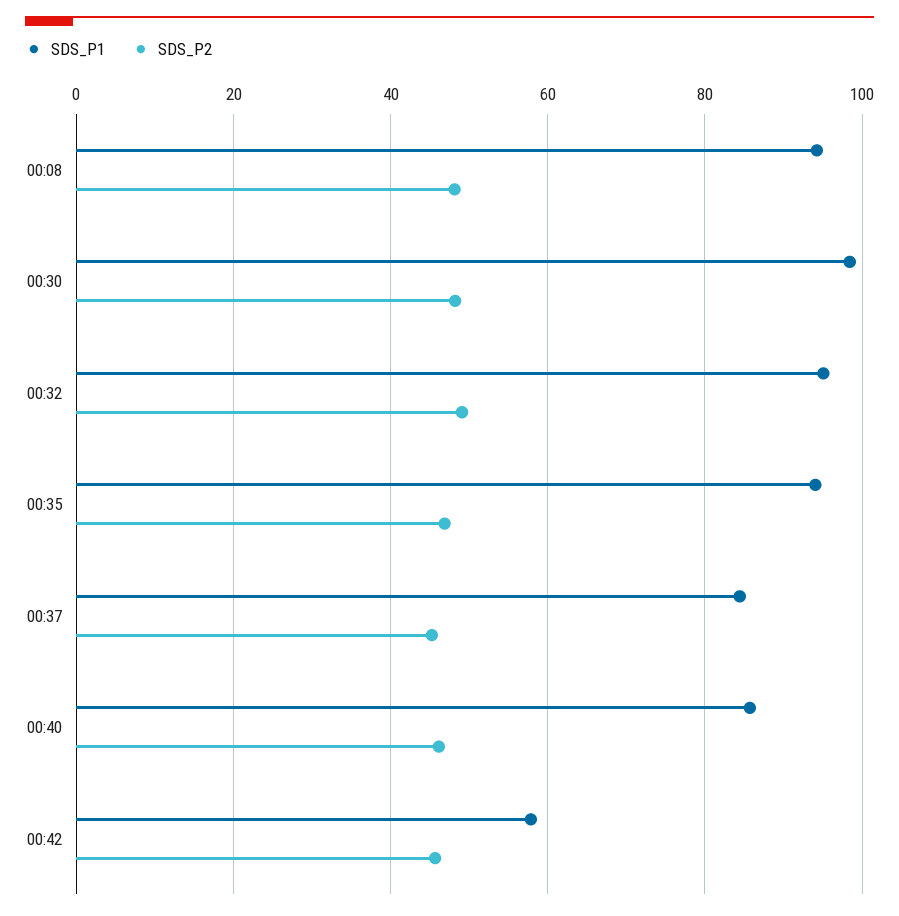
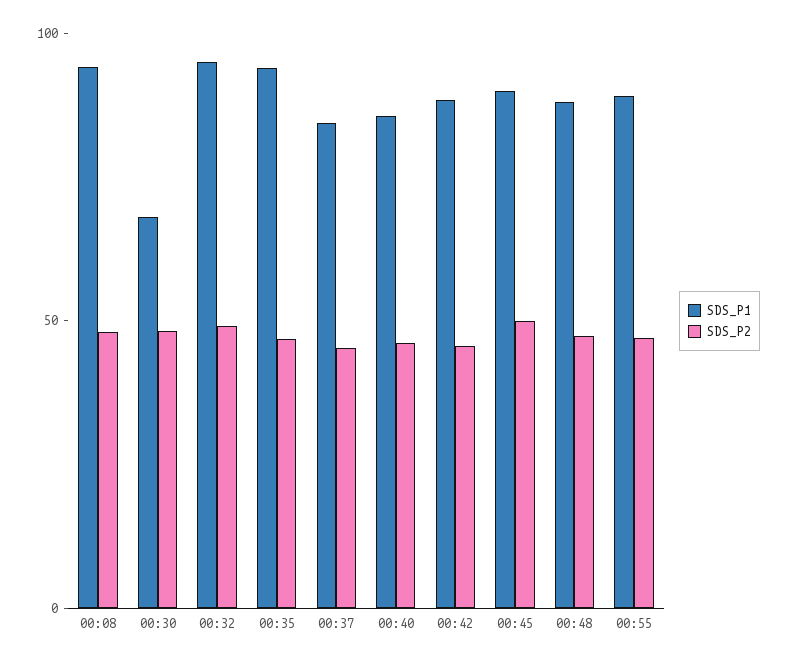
SDS_P1, 00:30: 98 -> 70
SDS_P1, 00:42: 58 -> 90
SDS_P1, 00:45: none -> 90
SDS_P2, 00:45: none -> 50
SDS_P1, 00:48: none -> 90
SDS_P2, 00:48: none -> 50
SDS_P1, 00:55: none -> 90
SDS_P2, 00:55: none -> 50

